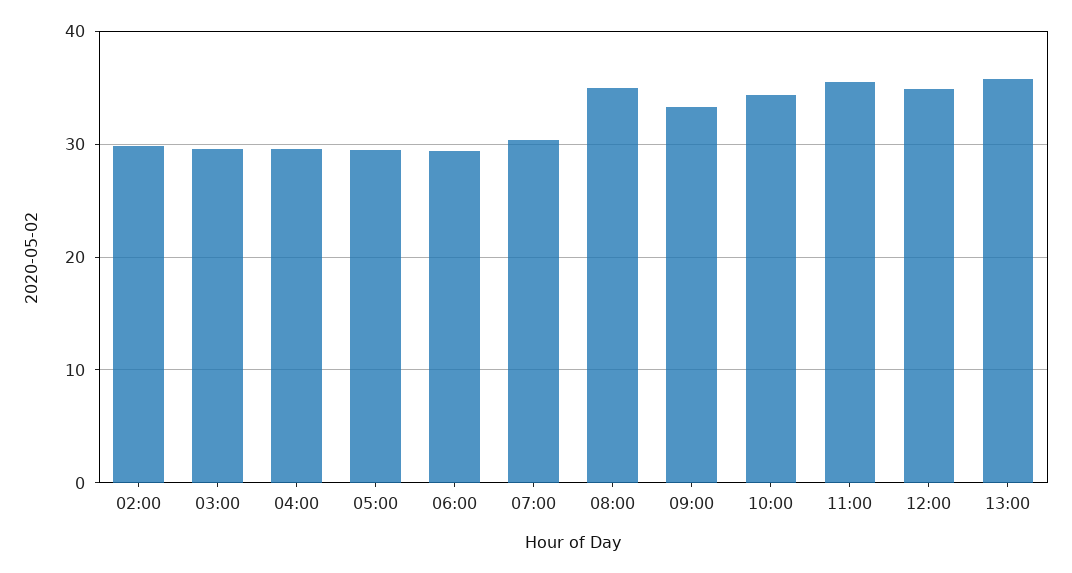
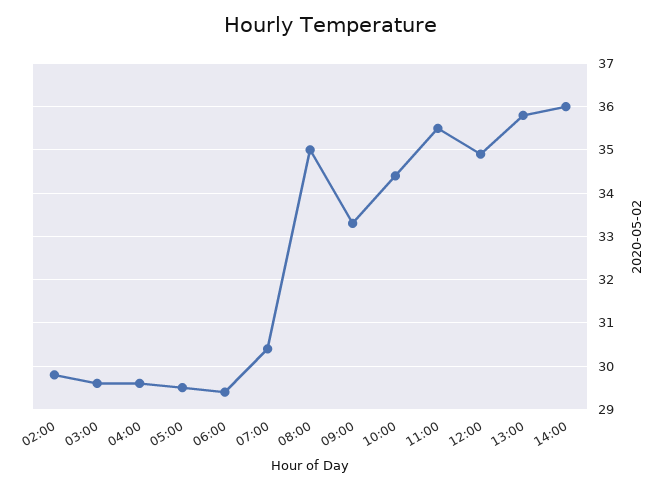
14:00: none -> 36

